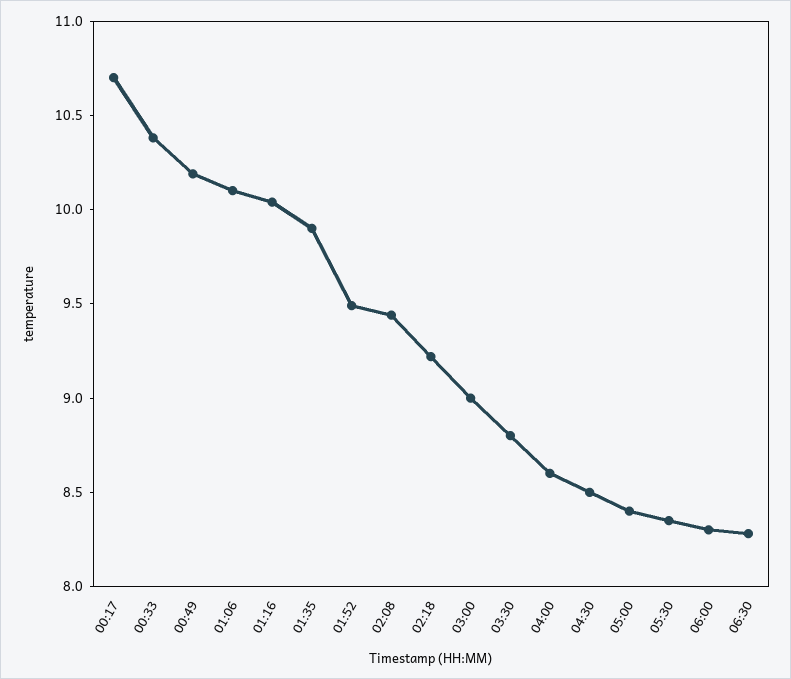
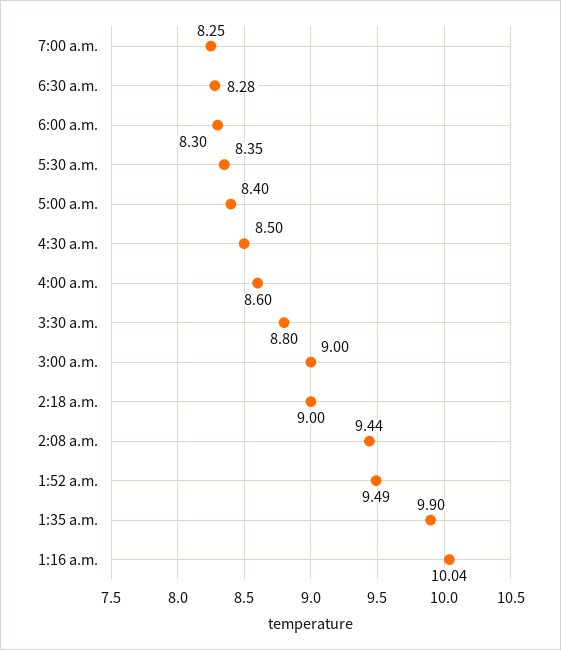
00:17: 10.7 -> none
00:33: 10.4 -> none
00:49: 10.2 -> none
01:06: 10.1 -> none
02:18: 9.2 -> 9
7:00 a.m.: none -> 8.25

